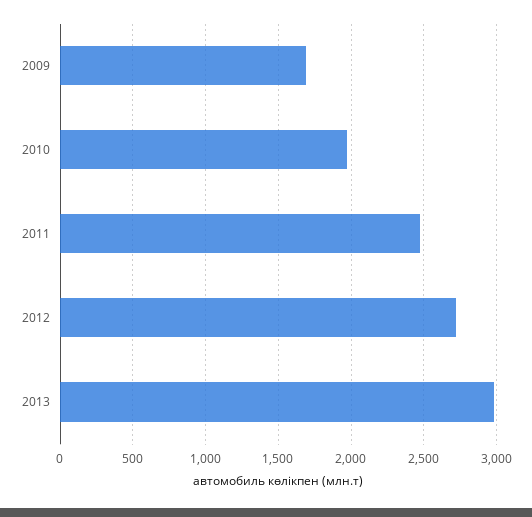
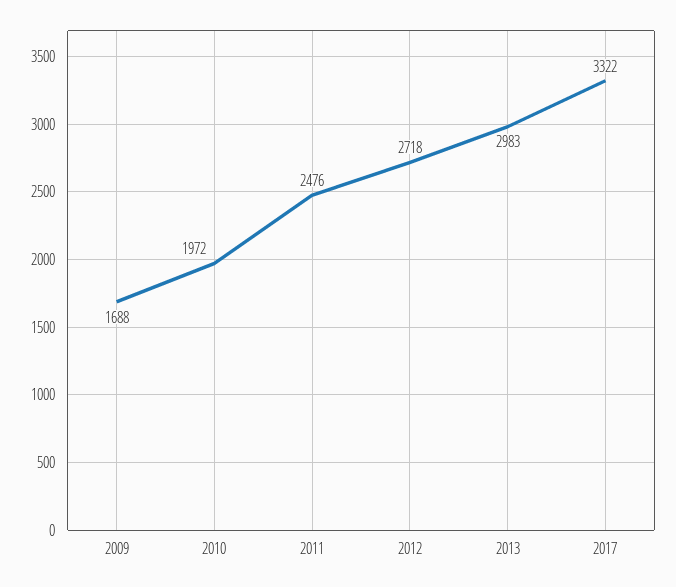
2017: none -> 3322

